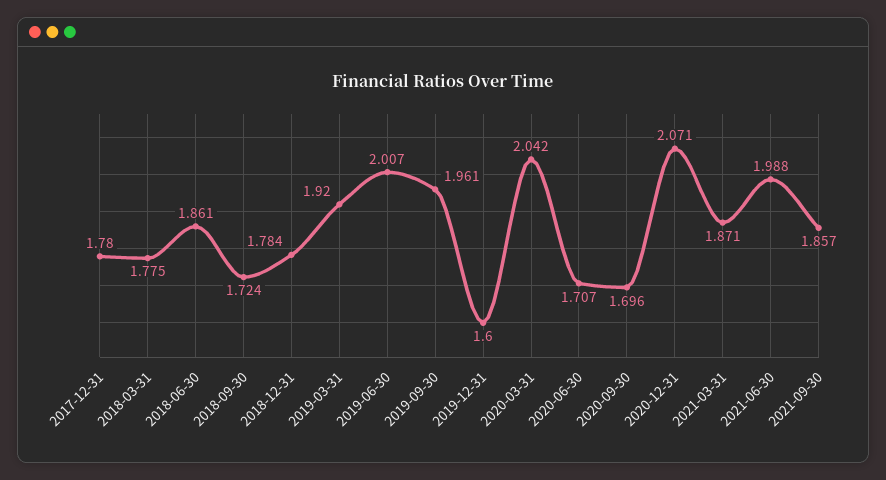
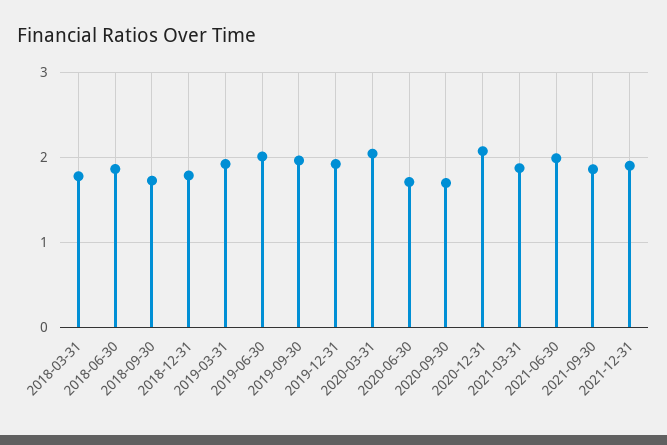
2017-12-31: 1.78 -> none
2019-12-31: 1.6 -> 1.9
2021-12-31: none -> 1.9

